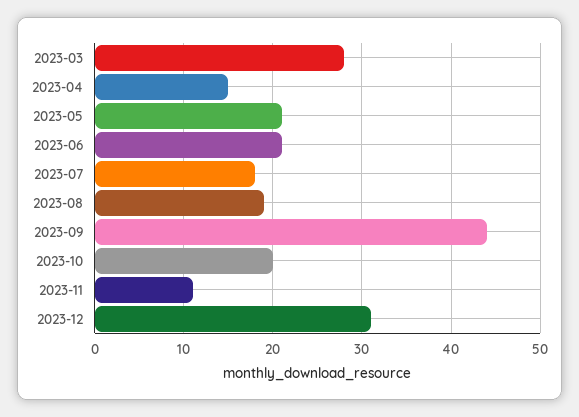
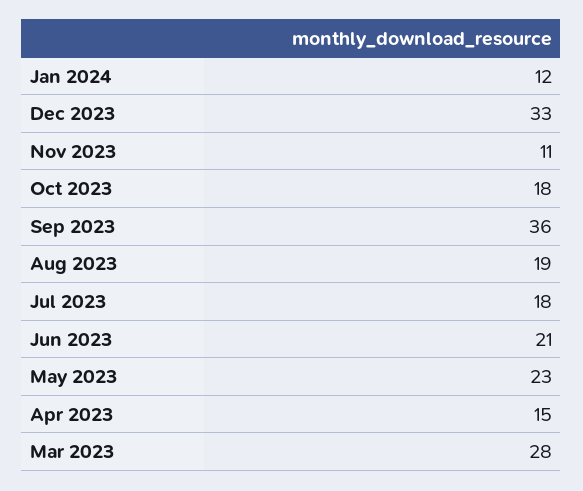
2023-05: 21 -> 23
2023-09: 44 -> 36
2023-10: 20 -> 18
2023-12: 31 -> 33
Jan 2024: none -> 12

